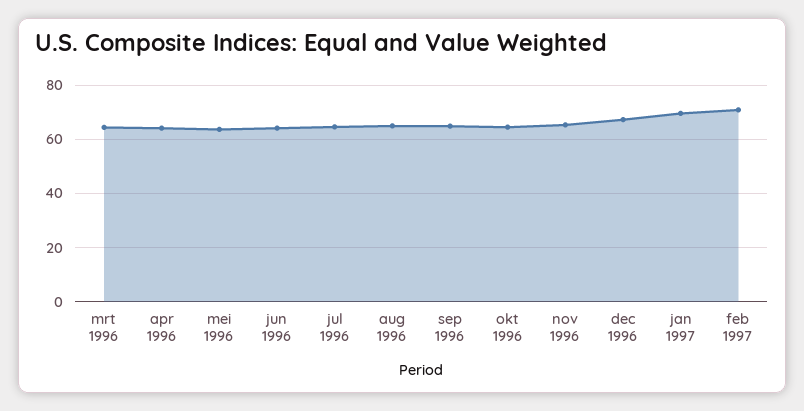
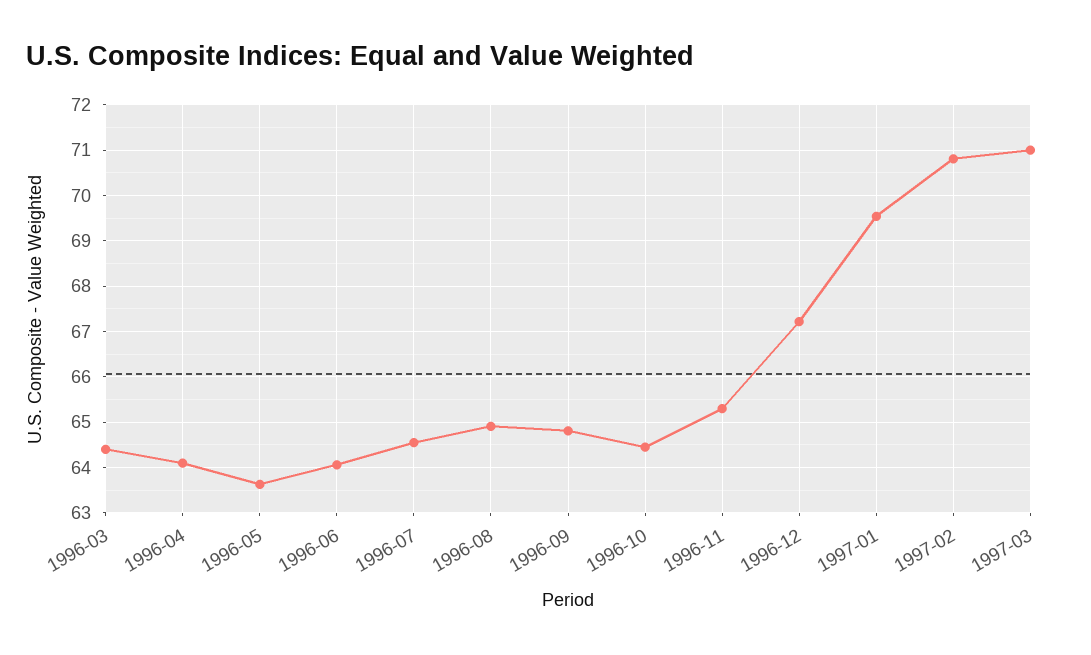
1997-03: none -> 71

